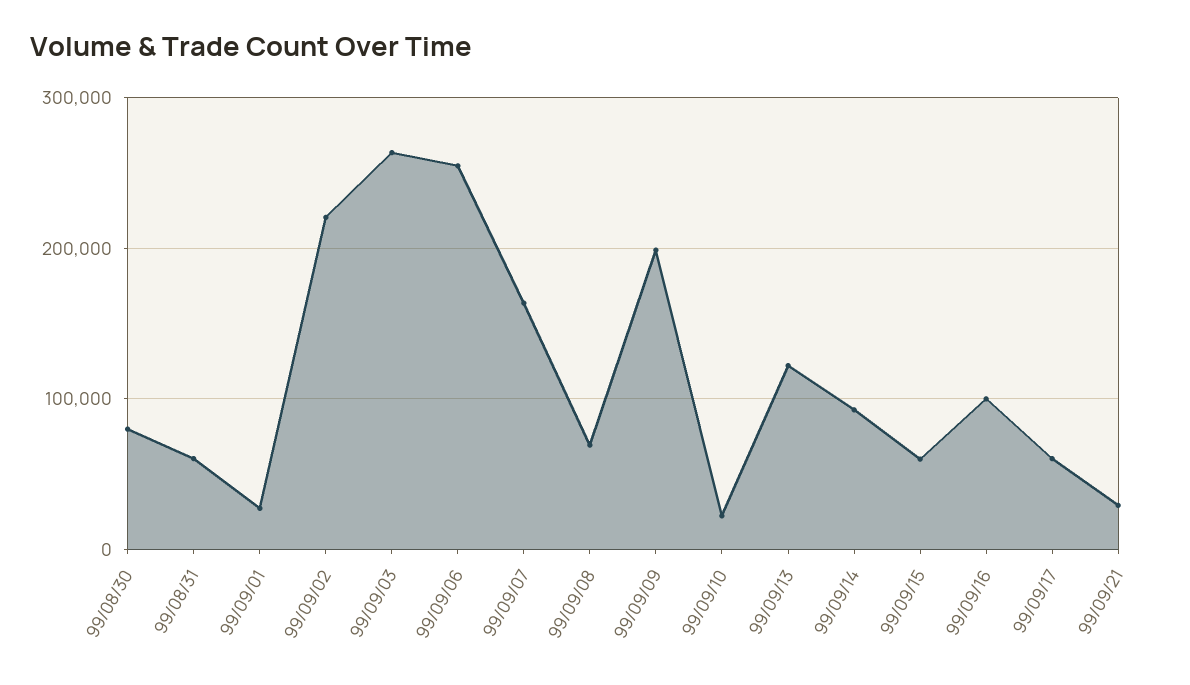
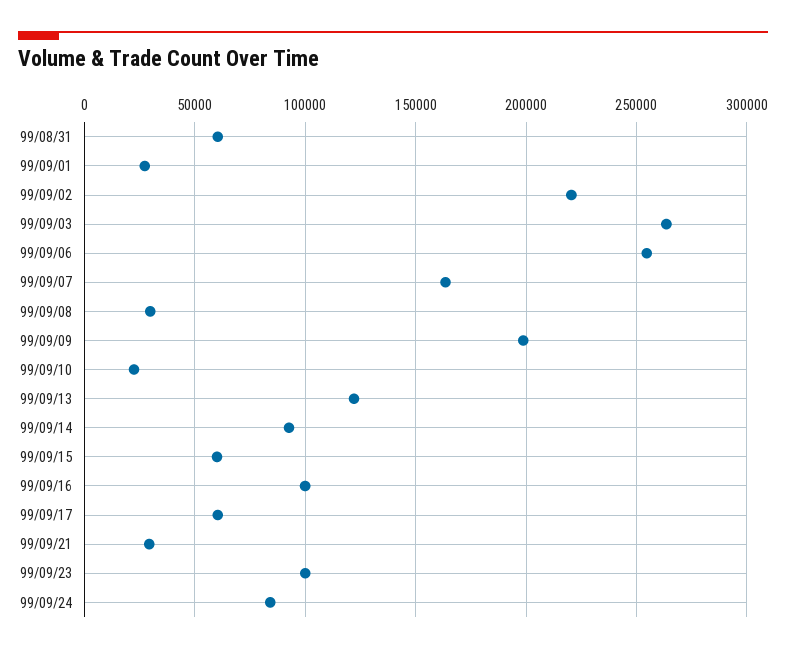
99/08/30: 80000 -> none
99/09/08: 70000 -> 30000
99/09/23: none -> 100000
99/09/24: none -> 85000

